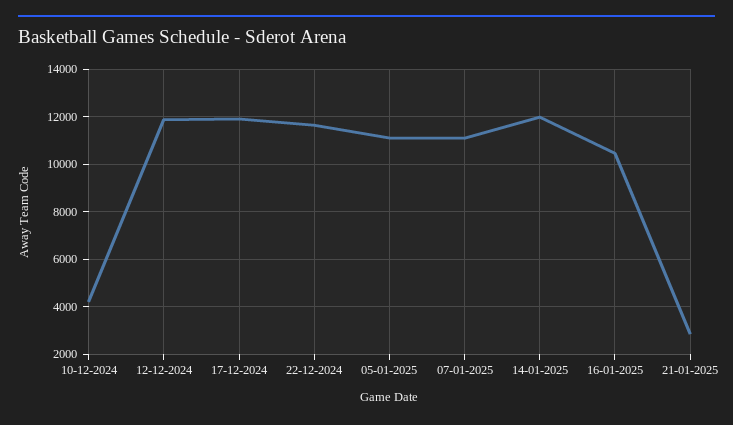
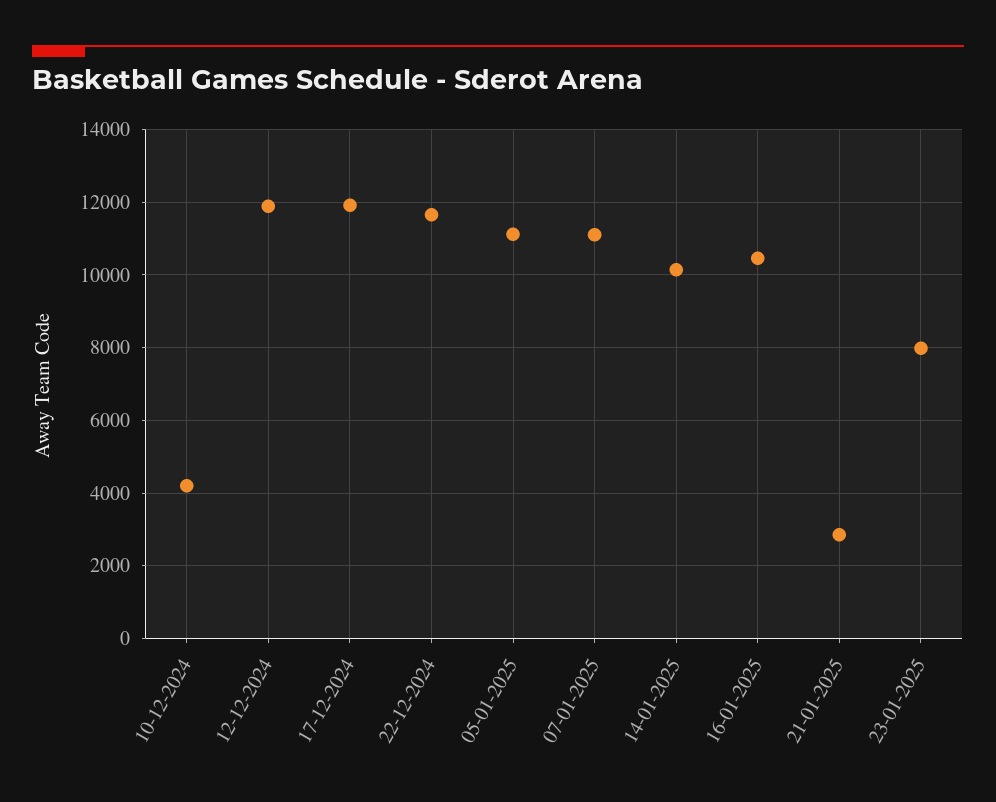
14-01-2025: 12000 -> 10200
23-01-2025: none -> 8000

